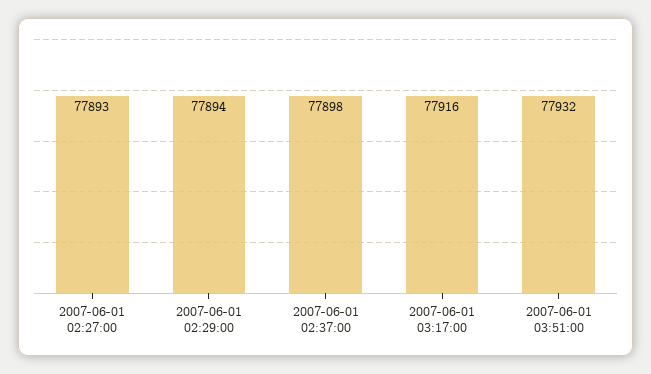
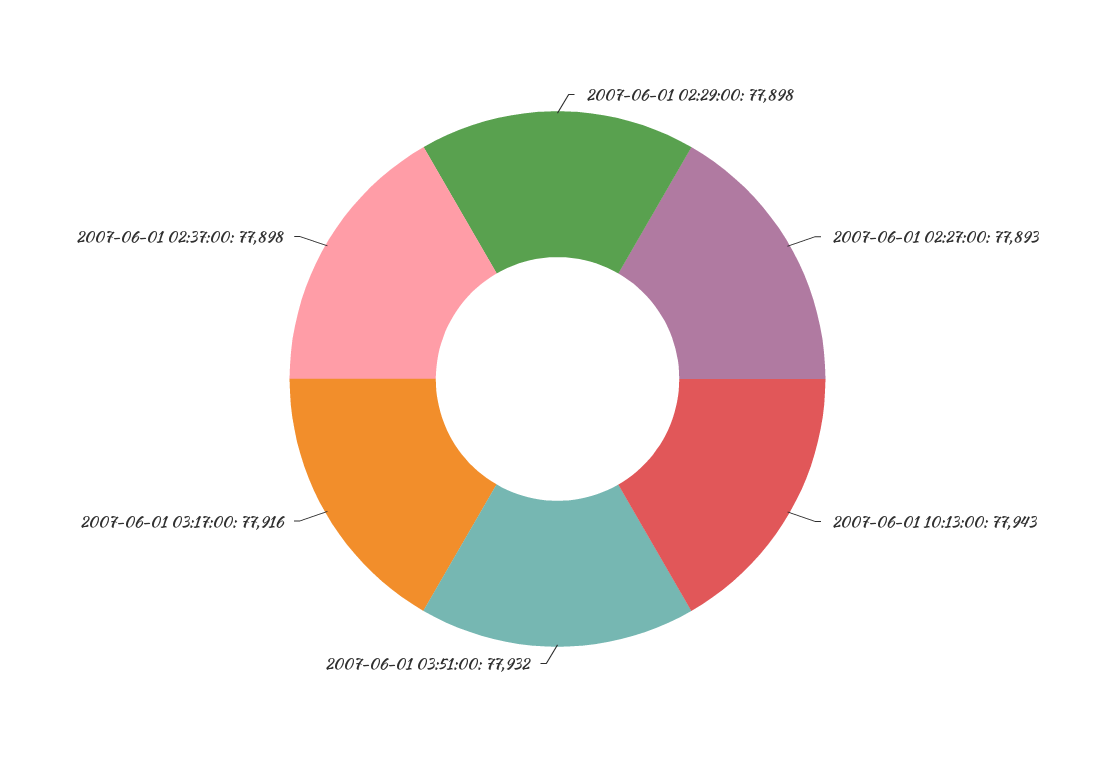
2007-06-01 02:29:00: 77894 -> 77898
2007-06-01 10:13:00: none -> 77943

